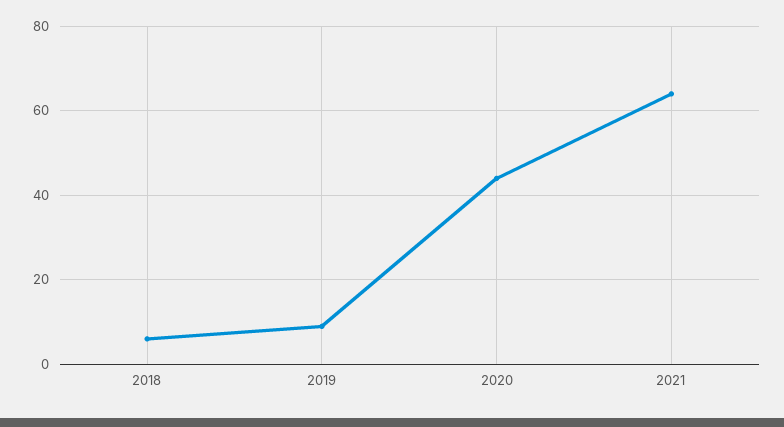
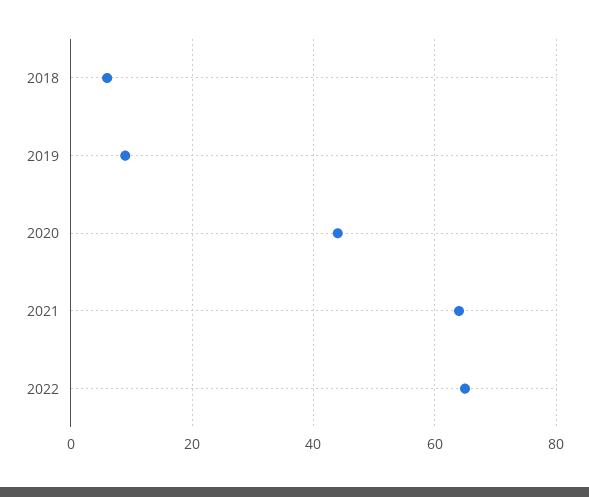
2022: none -> 65

